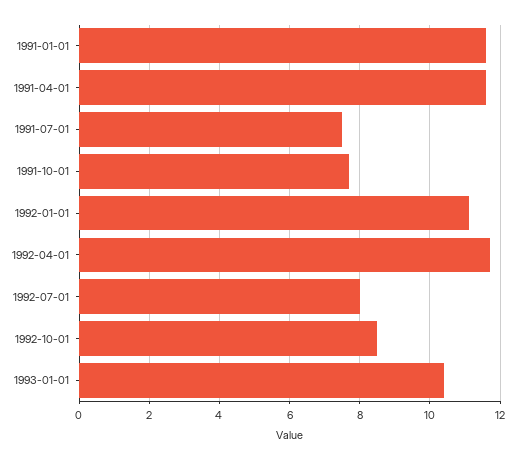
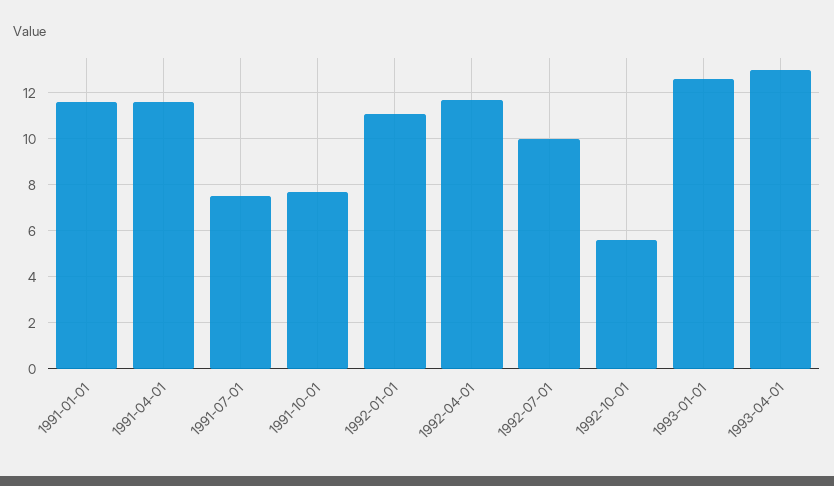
1992-07-01: 8 -> 10
1992-10-01: 8.5 -> 5.5
1993-01-01: 10.5 -> 12.5
1993-04-01: none -> 13

